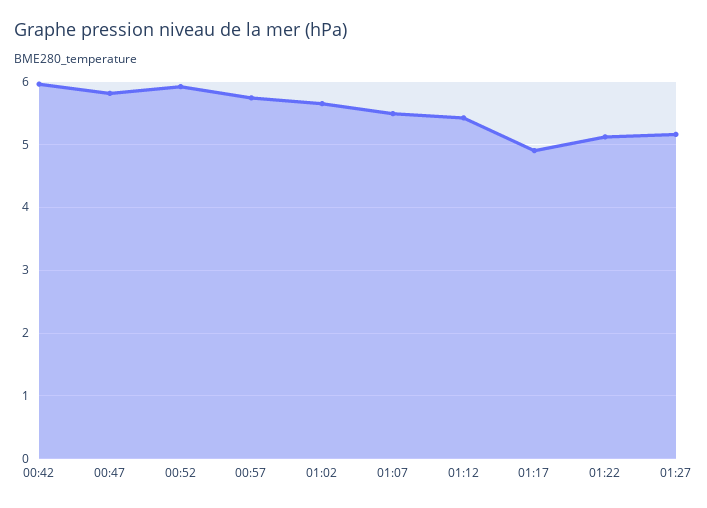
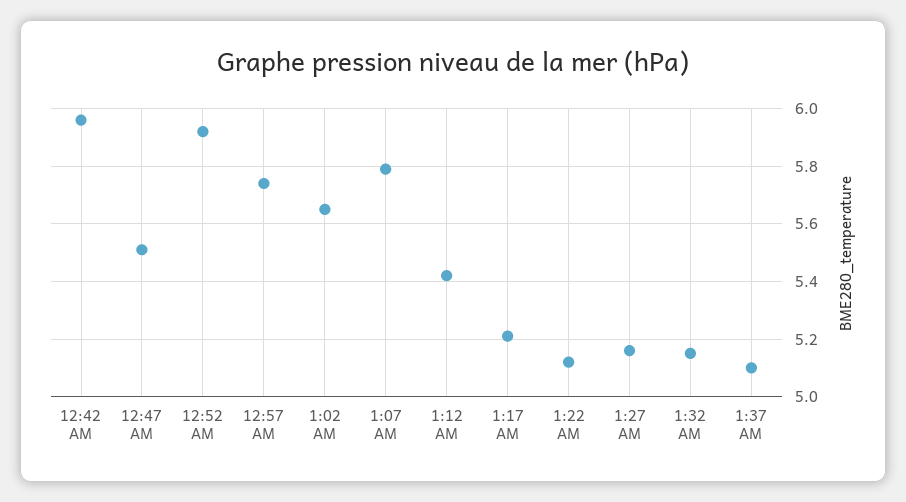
00:47: 5.8 -> 5.5
01:07: 5.5 -> 5.8
01:17: 4.9 -> 5.2
1:32 AM: none -> 5.15
1:37 AM: none -> 5.1

